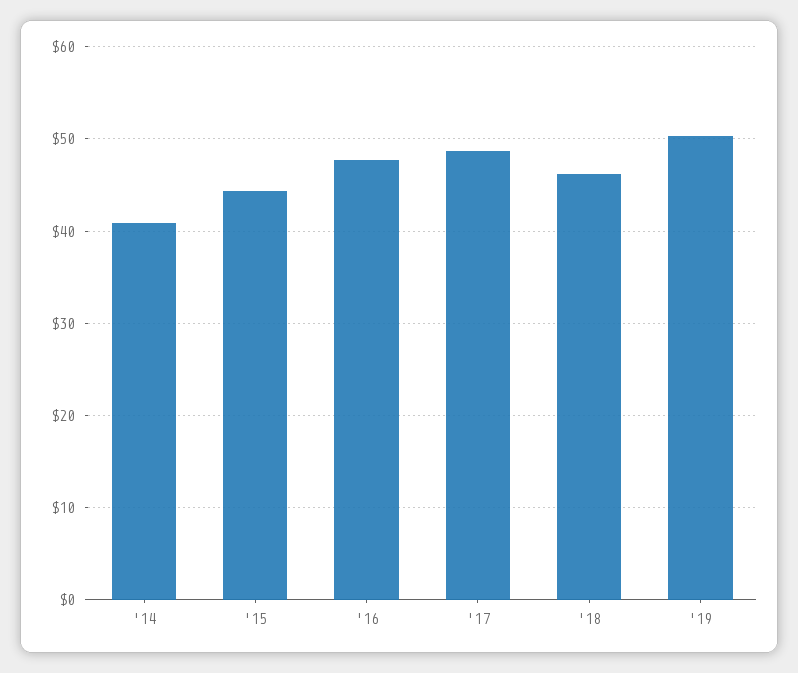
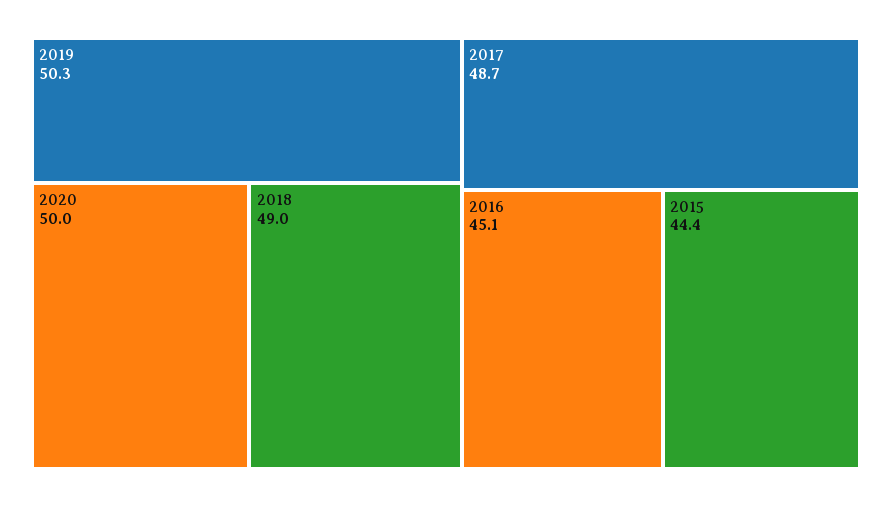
'14: 41 -> none
'16: 48 -> 45.1
'18: 46 -> 49
2020: none -> 50

